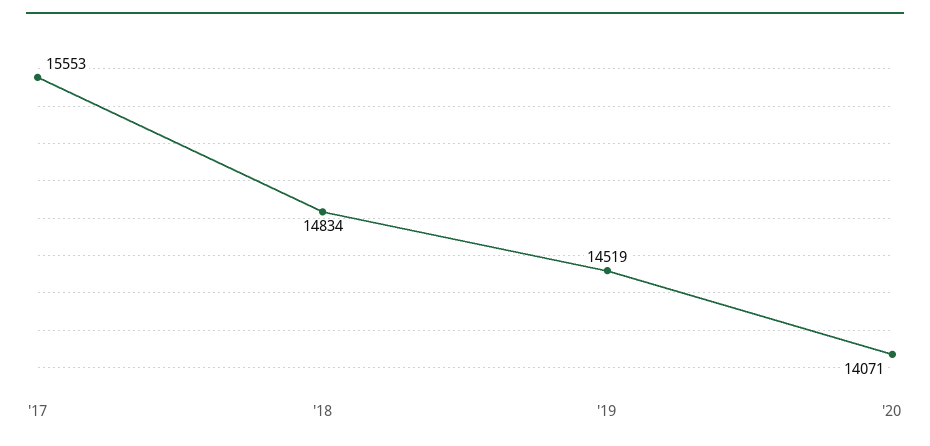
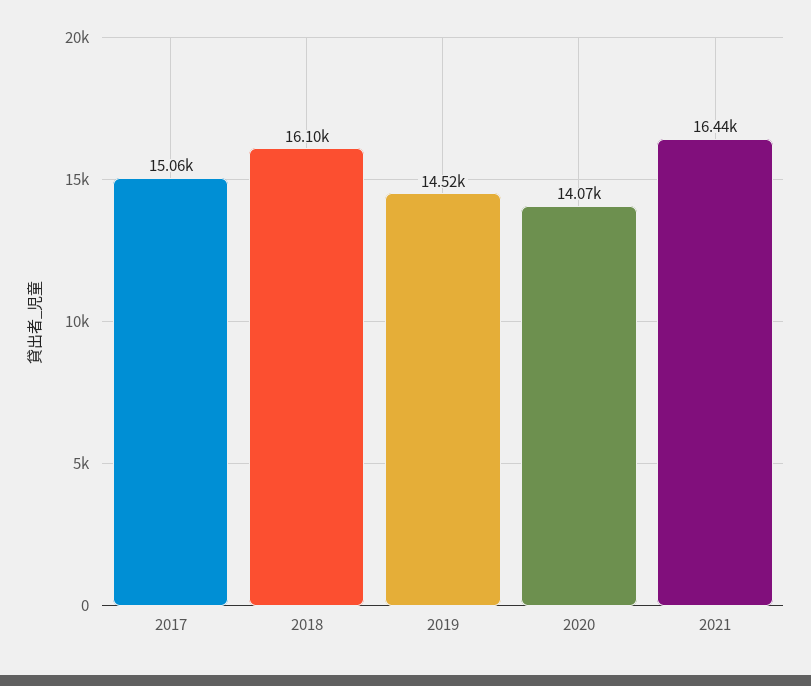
'17: 15553 -> 15060
'18: 14834 -> 16100
2021: none -> 16440

